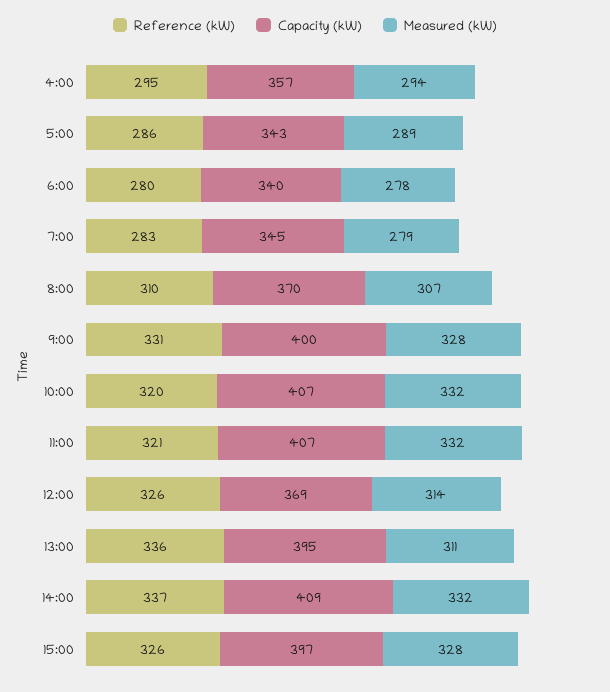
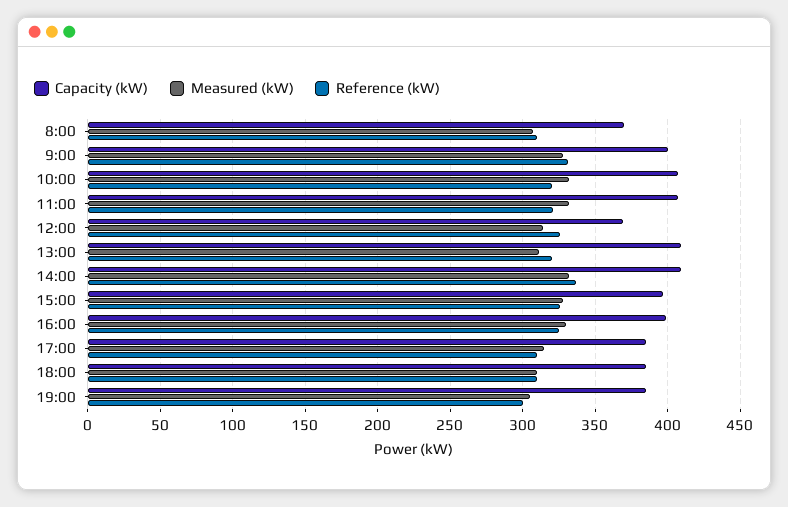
Reference (kW), 4:00: 295 -> none
Capacity (kW), 4:00: 357 -> none
Measured (kW), 4:00: 294 -> none
Reference (kW), 5:00: 286 -> none
Capacity (kW), 5:00: 343 -> none
Measured (kW), 5:00: 289 -> none
Reference (kW), 6:00: 280 -> none
Capacity (kW), 6:00: 340 -> none
Measured (kW), 6:00: 278 -> none
Reference (kW), 7:00: 283 -> none
Capacity (kW), 7:00: 345 -> none
Measured (kW), 7:00: 279 -> none
Reference (kW), 13:00: 336 -> 320
Capacity (kW), 13:00: 395 -> 410
Capacity (kW), 16:00: none -> 400
Measured (kW), 16:00: none -> 330
Reference (kW), 16:00: none -> 325
Capacity (kW), 17:00: none -> 385
Measured (kW), 17:00: none -> 315
Reference (kW), 17:00: none -> 310
Capacity (kW), 18:00: none -> 385
Measured (kW), 18:00: none -> 310
Reference (kW), 18:00: none -> 310
Capacity (kW), 19:00: none -> 385
Measured (kW), 19:00: none -> 305
Reference (kW), 19:00: none -> 300

